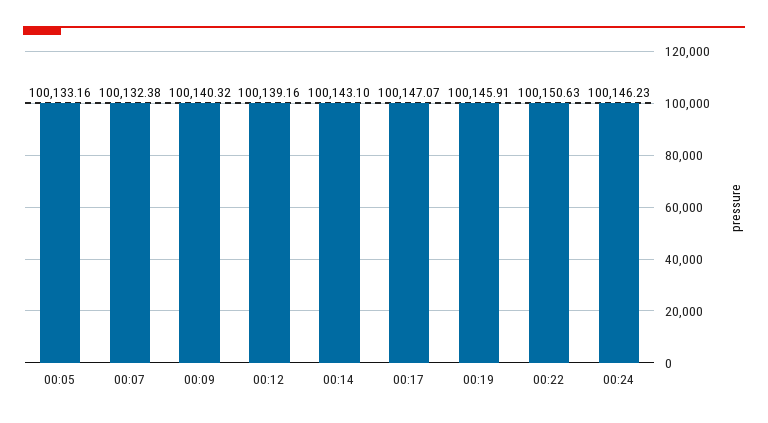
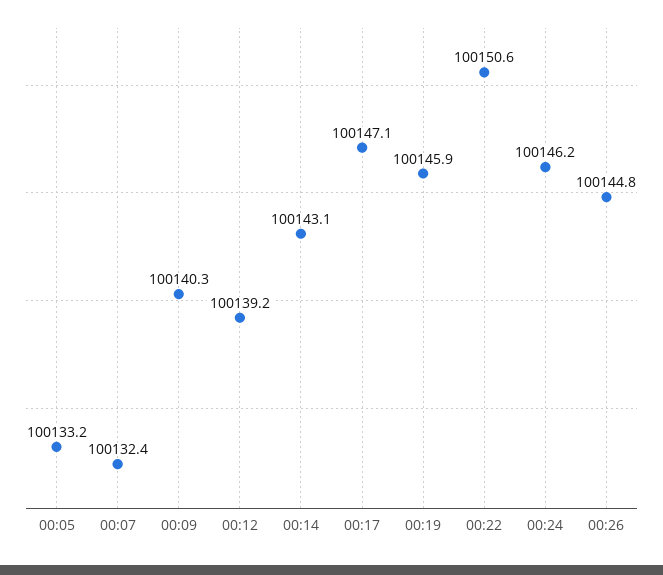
00:26: none -> 100144.8

